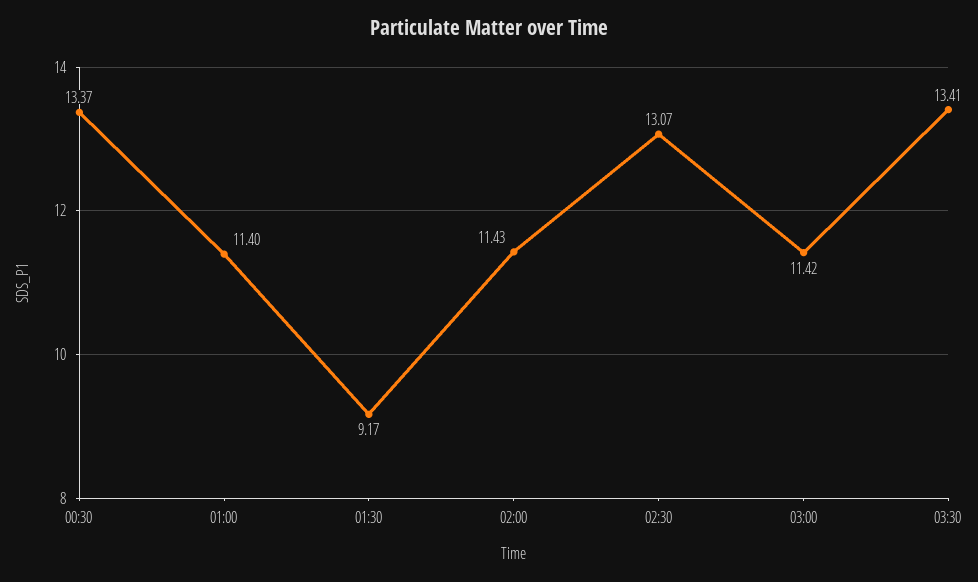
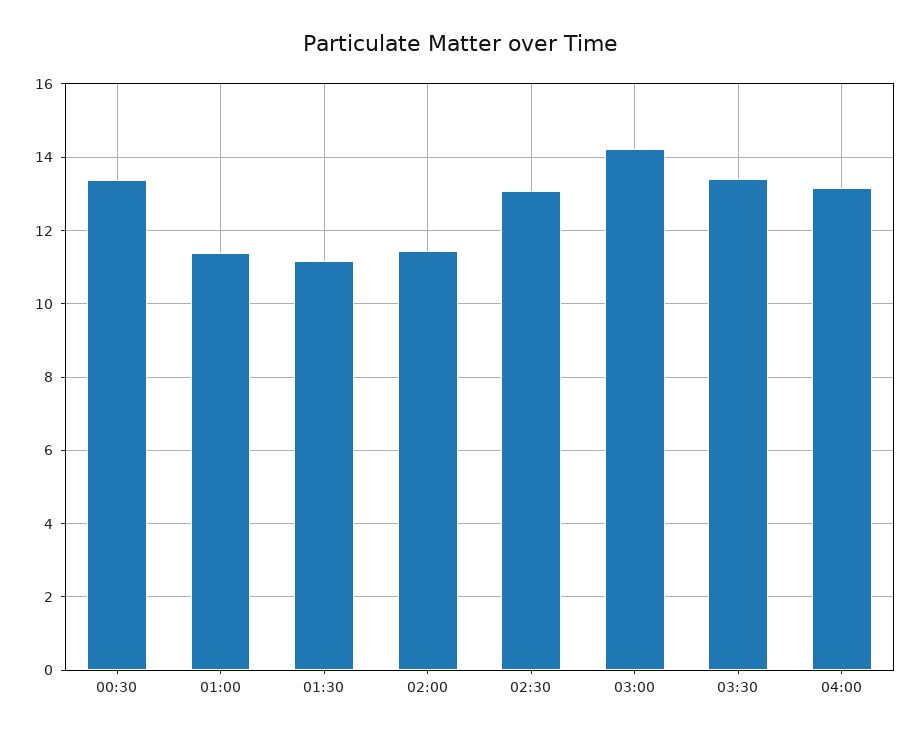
01:30: 9.17 -> 11.2
03:00: 11.42 -> 14.2
04:00: none -> 13.2

